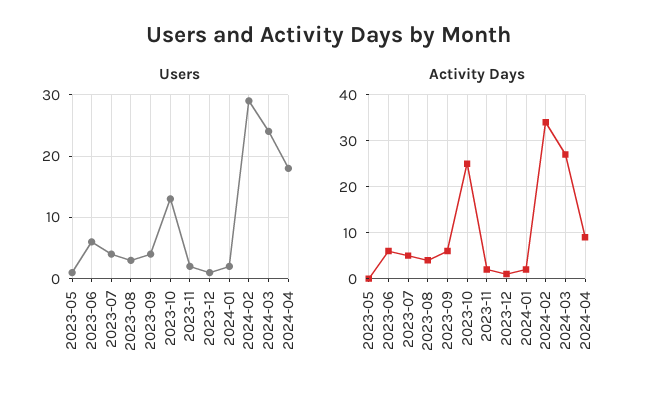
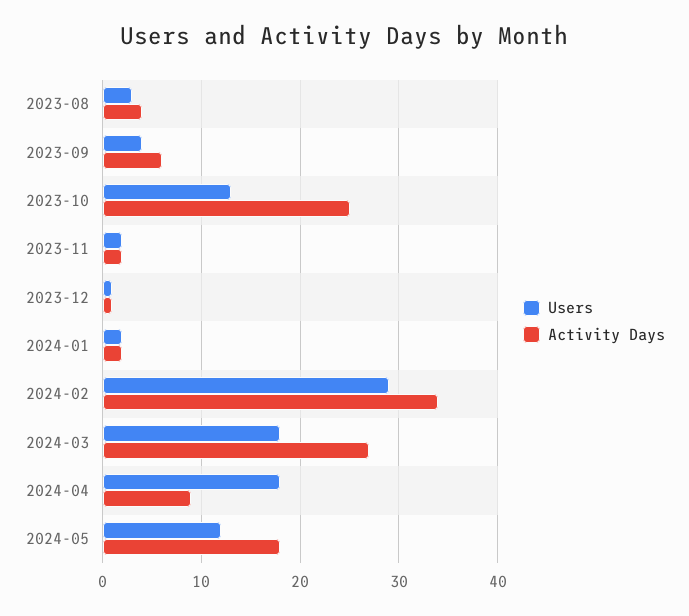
Users, 2023-05: 1 -> none
Users, 2023-06: 6 -> none
Users, 2023-07: 4 -> none
Users, 2024-03: 24 -> 18
Activity Days, 2023-05: 0 -> none
Activity Days, 2023-06: 5 -> none
Activity Days, 2023-07: 5 -> none
Users, 2024-05: none -> 12
Activity Days, 2024-05: none -> 18

